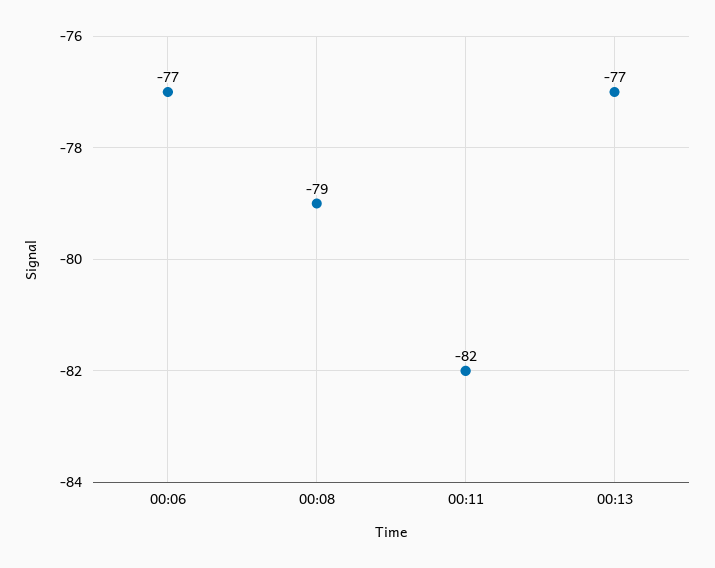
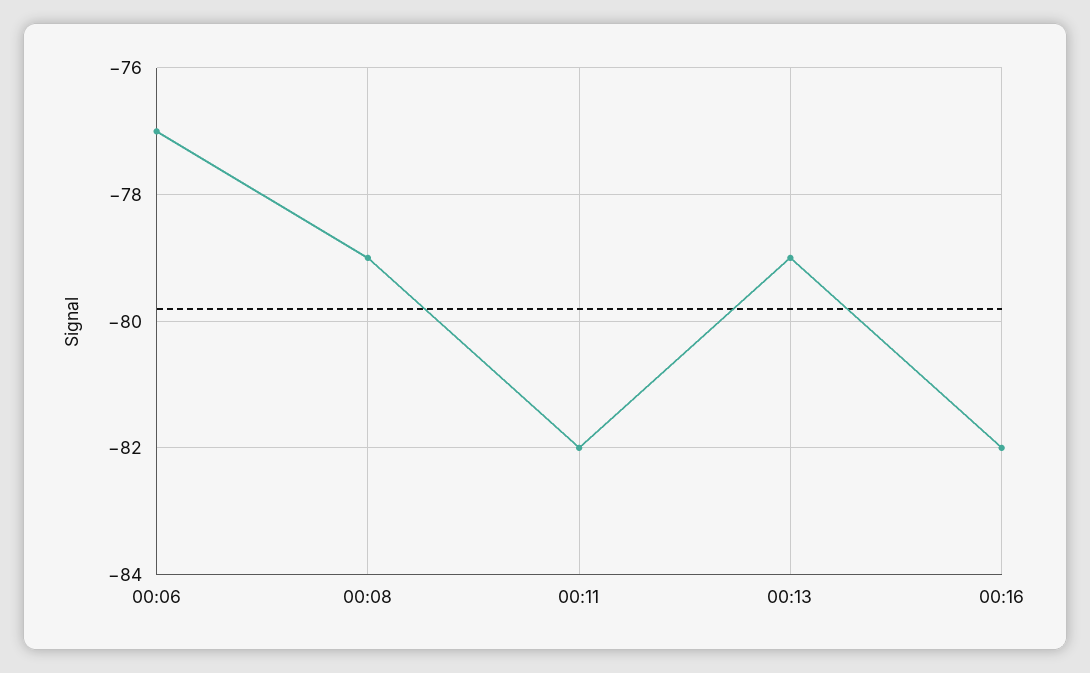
00:13: -77 -> -79
00:16: none -> -82

